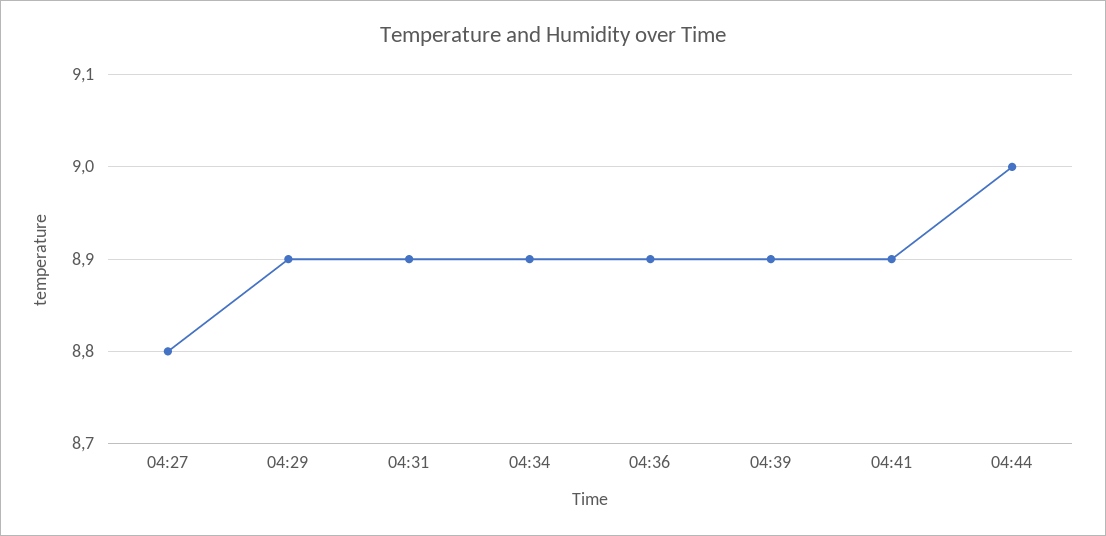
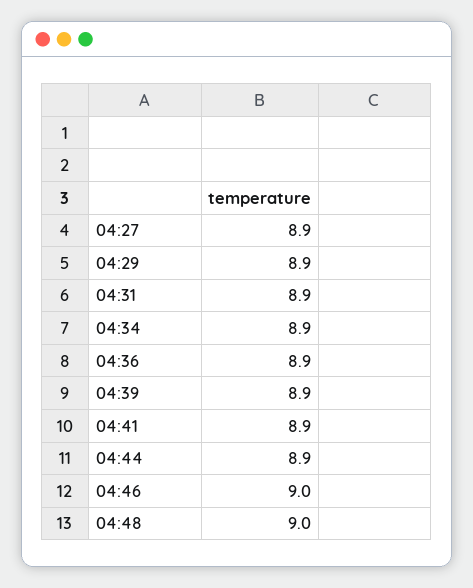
04:27: 8.8 -> 8.9
04:44: 9 -> 8.9
04:46: none -> 9
04:48: none -> 9

